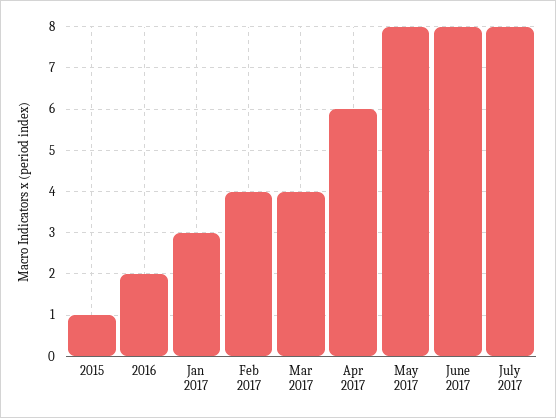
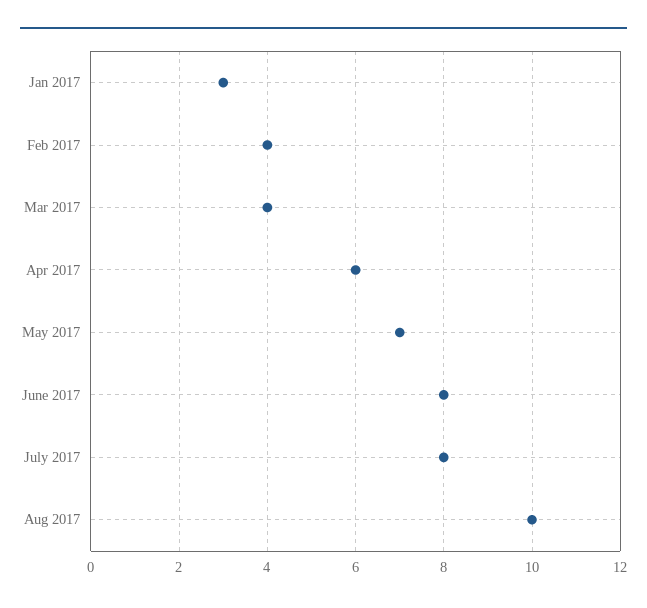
2015: 1 -> none
2016: 2 -> none
May 2017: 8 -> 7
Aug 2017: none -> 10

